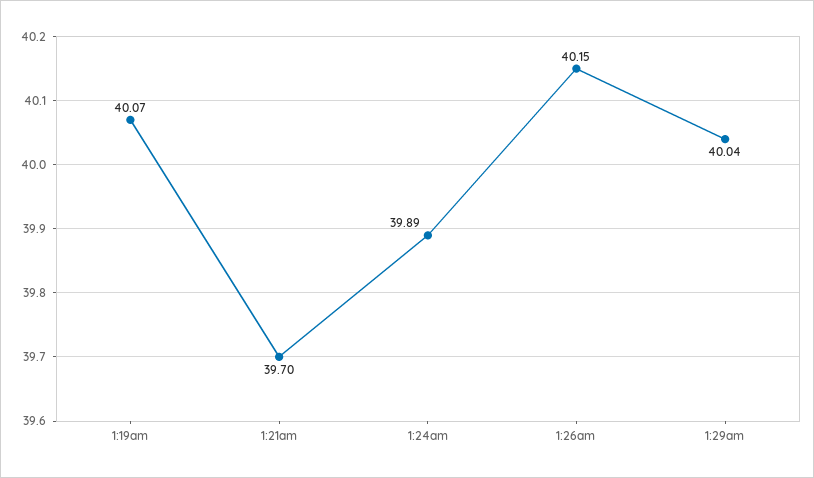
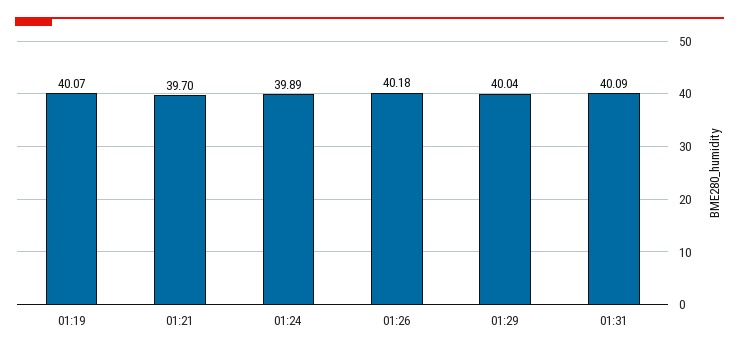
1:26am: 40.15 -> 40.18
01:31: none -> 40.09

